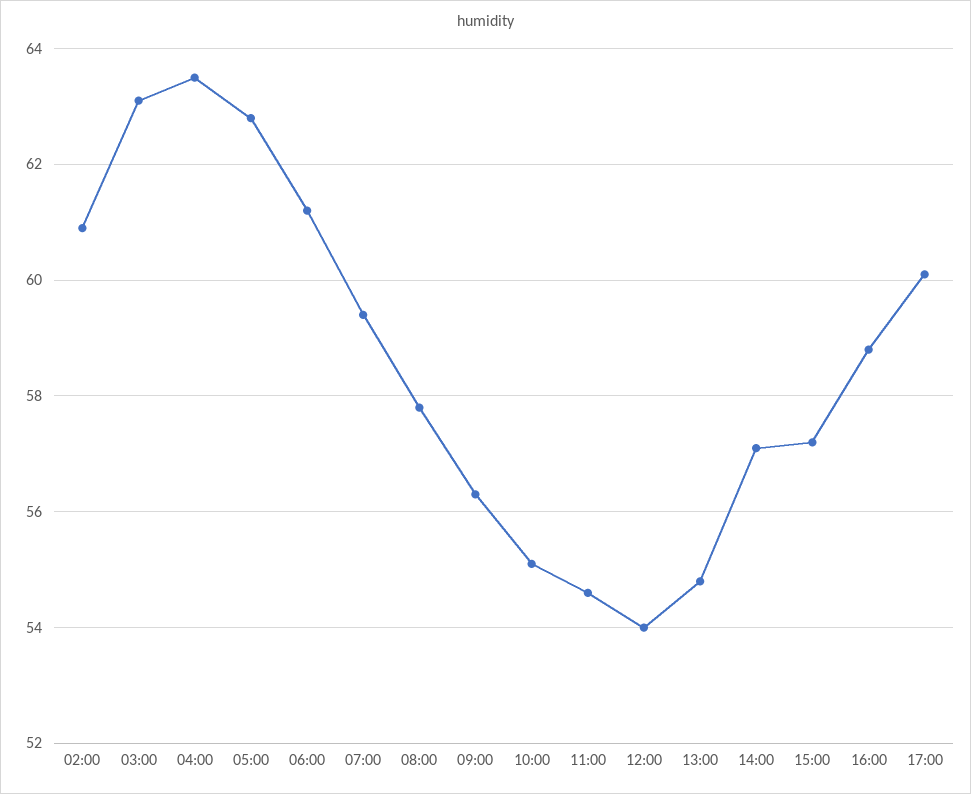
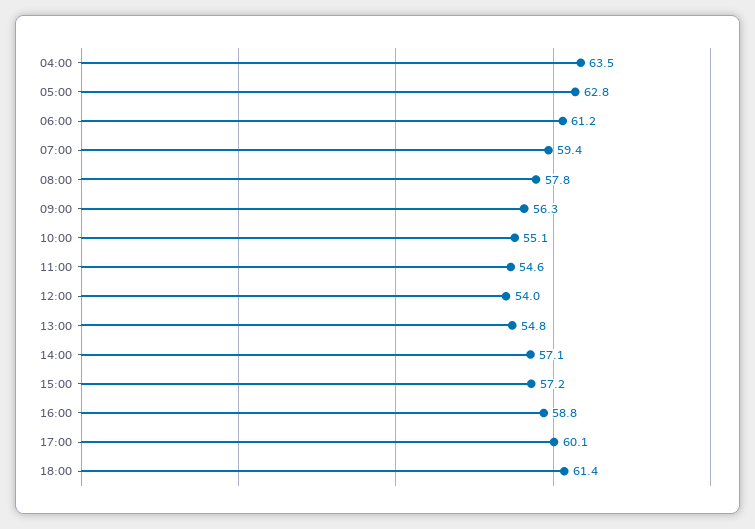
02:00: 61 -> none
03:00: 63 -> none
18:00: none -> 61.4

